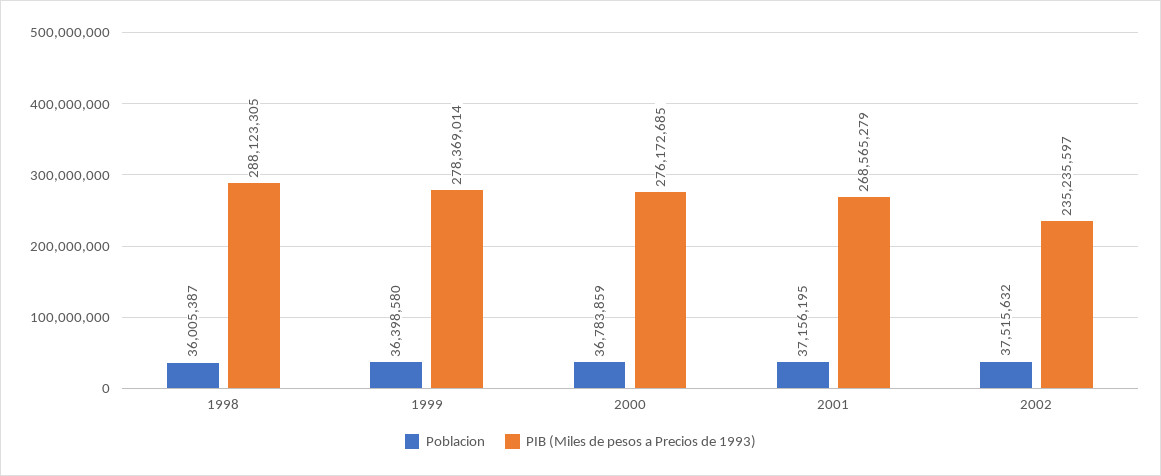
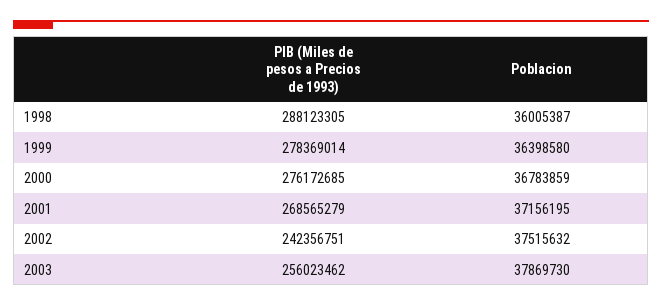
PIB (Miles de pesos a Precios de 1993), 2002: 235235597 -> 242356751
PIB (Miles de pesos a Precios de 1993), 2003: none -> 256023462
Poblacion, 2003: none -> 37869730

